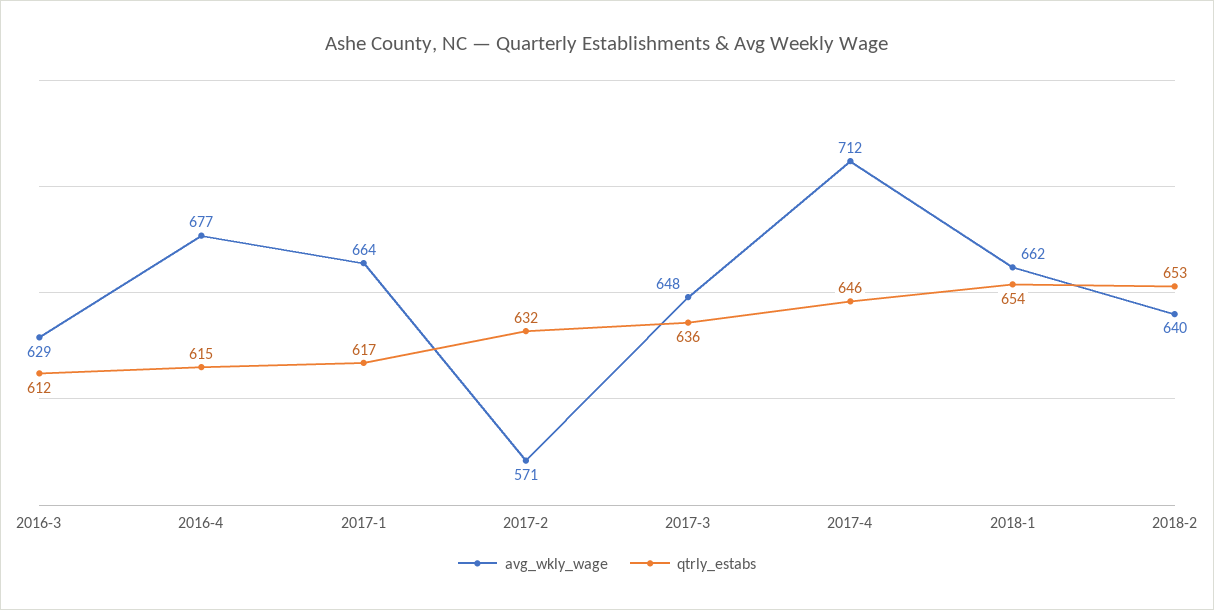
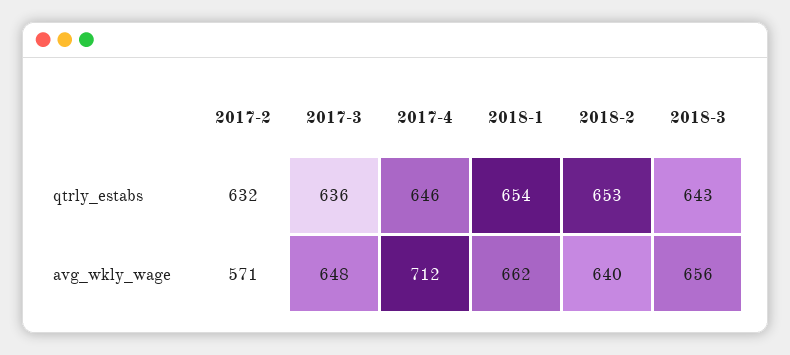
avg_wkly_wage, 2016-3: 629 -> none
qtrly_estabs, 2016-3: 612 -> none
avg_wkly_wage, 2016-4: 677 -> none
qtrly_estabs, 2016-4: 615 -> none
avg_wkly_wage, 2017-1: 664 -> none
qtrly_estabs, 2017-1: 617 -> none
qtrly_estabs, 2018-3: none -> 643
avg_wkly_wage, 2018-3: none -> 656

